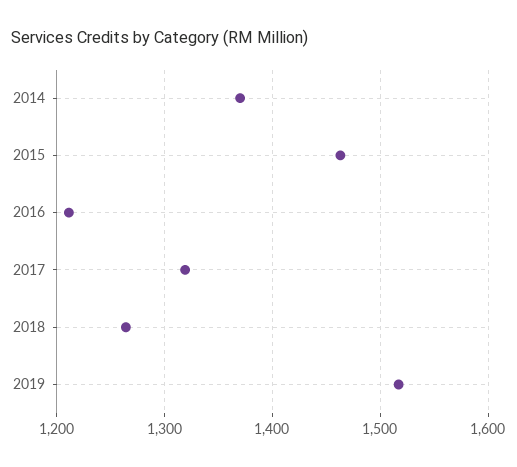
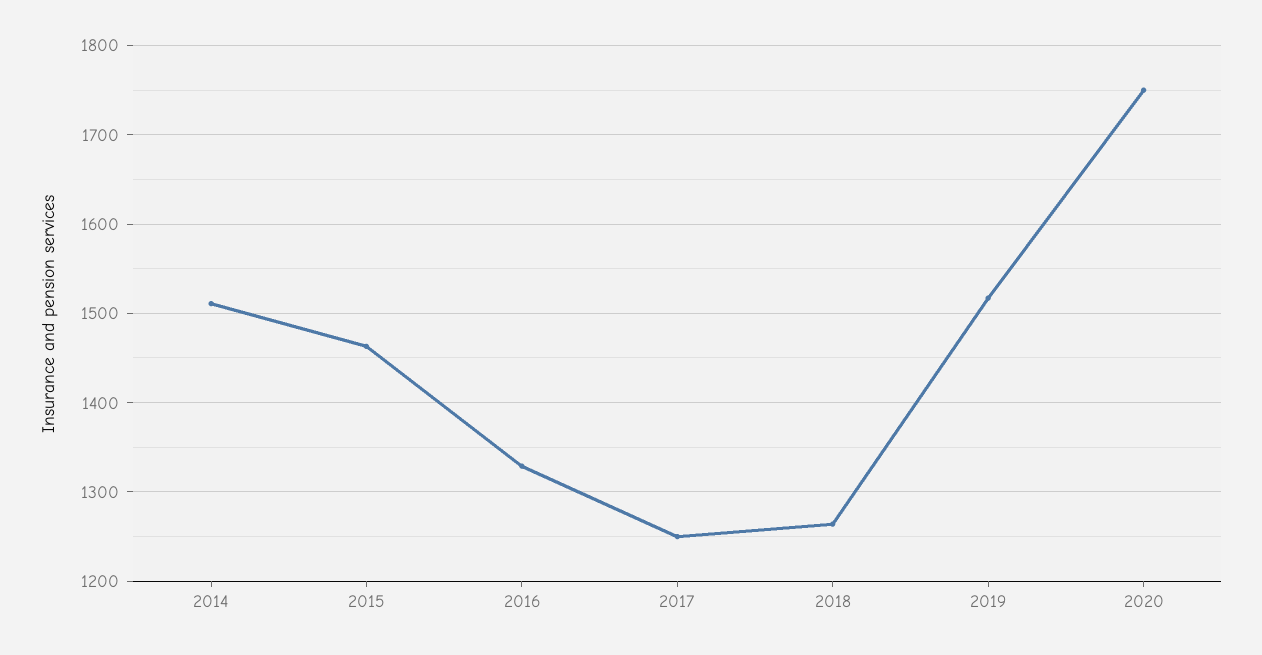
2014: 1370 -> 1510
2016: 1210 -> 1330
2017: 1320 -> 1250
2020: none -> 1750

